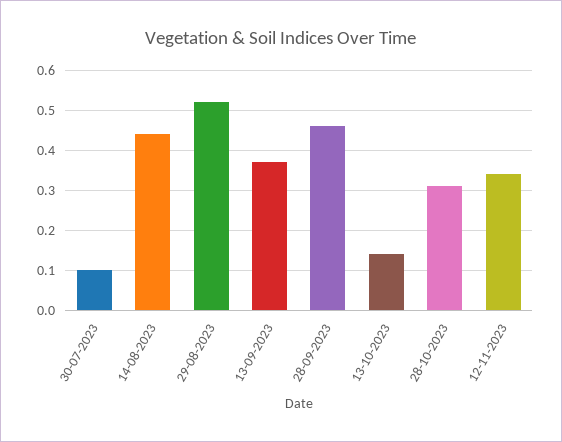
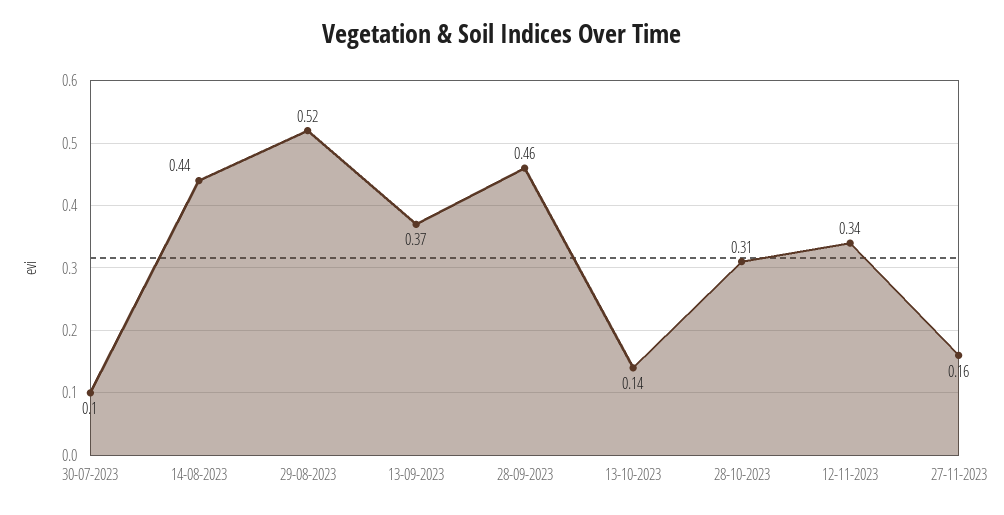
27-11-2023: none -> 0.16

